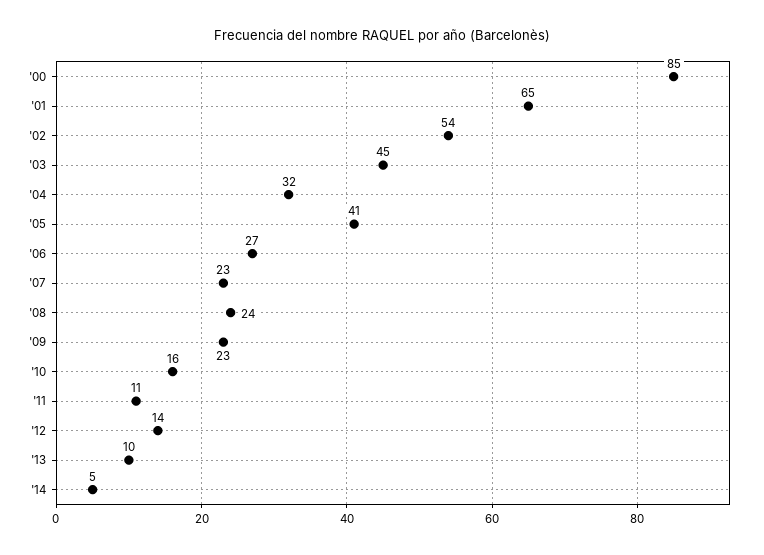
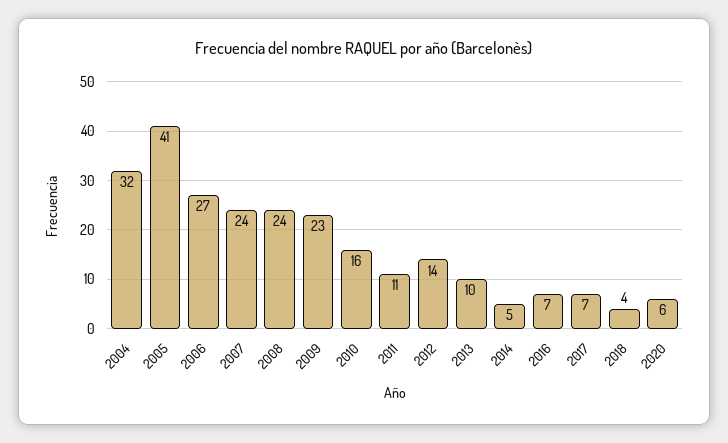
'00: 85 -> none
'01: 65 -> none
'02: 54 -> none
'03: 45 -> none
'07: 23 -> 24
2016: none -> 7
2017: none -> 7
2018: none -> 4
2020: none -> 6

